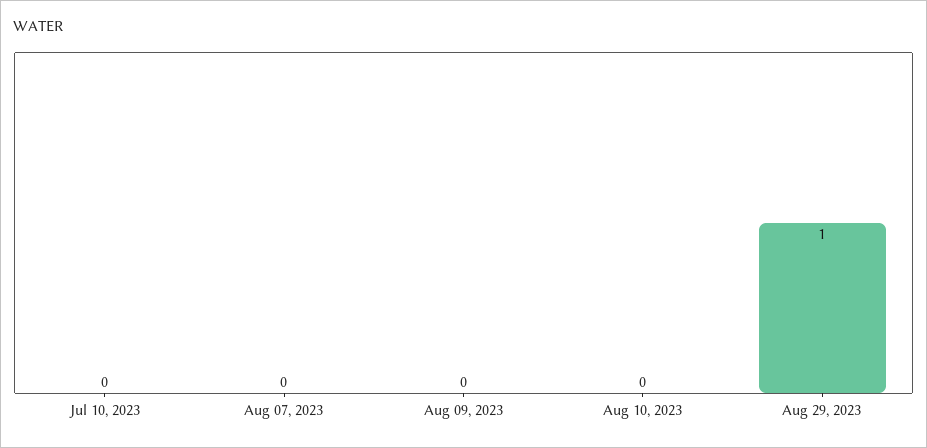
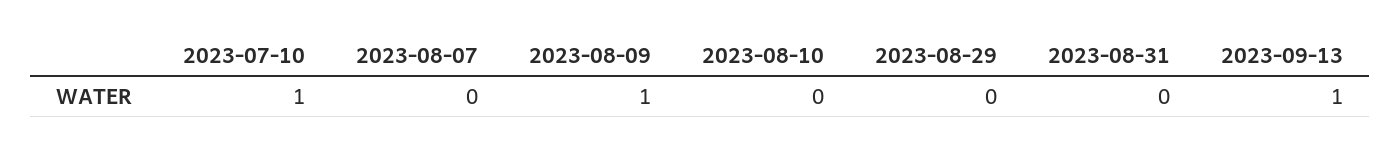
Jul 10, 2023: 0 -> 1
Aug 09, 2023: 0 -> 1
Aug 29, 2023: 1 -> 0
2023-08-31: none -> 0
2023-09-13: none -> 1

